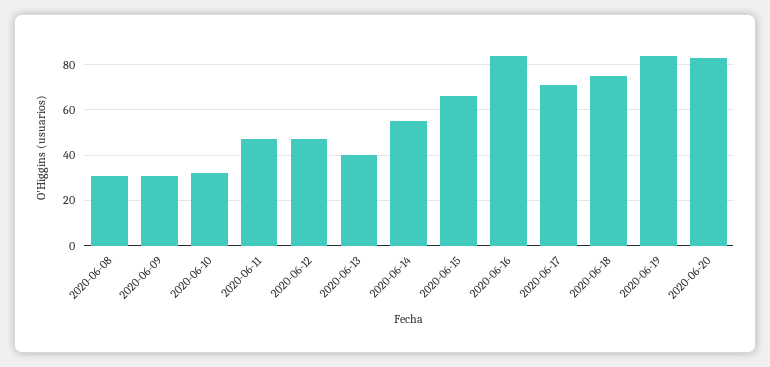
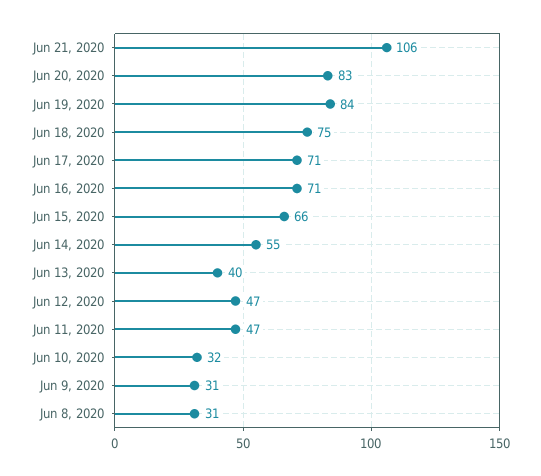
2020-06-16: 85 -> 71
Jun 21, 2020: none -> 106

